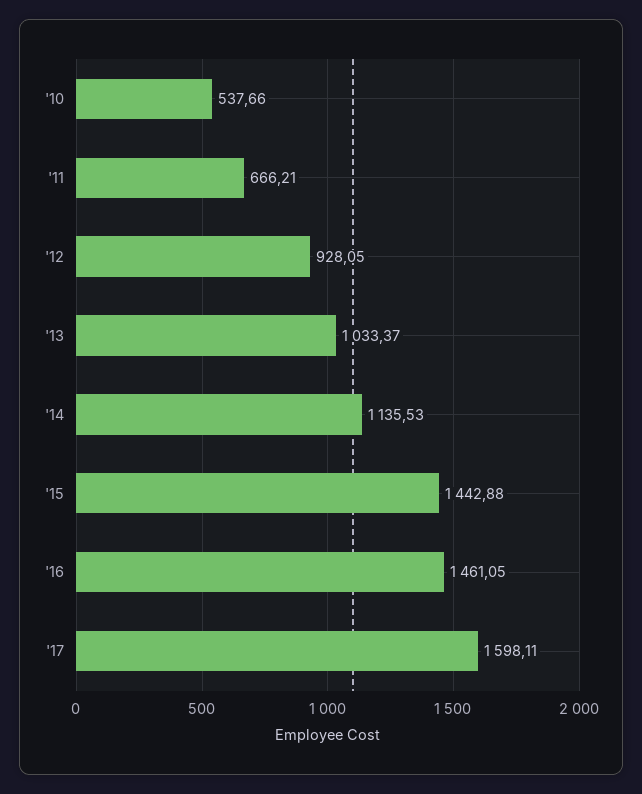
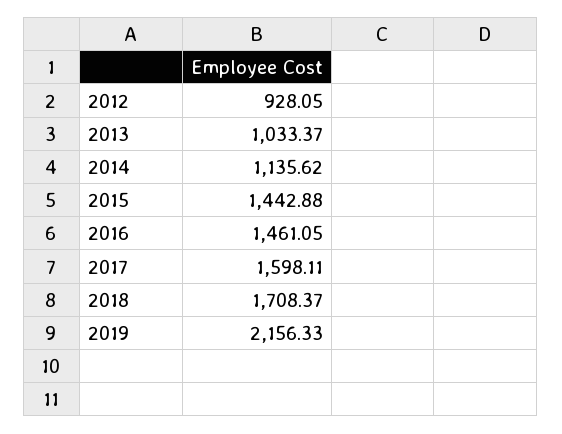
'10: 537.66 -> none
'11: 666.21 -> none
'14: 1135.53 -> 1135.62
2018: none -> 1708.37
2019: none -> 2156.33

